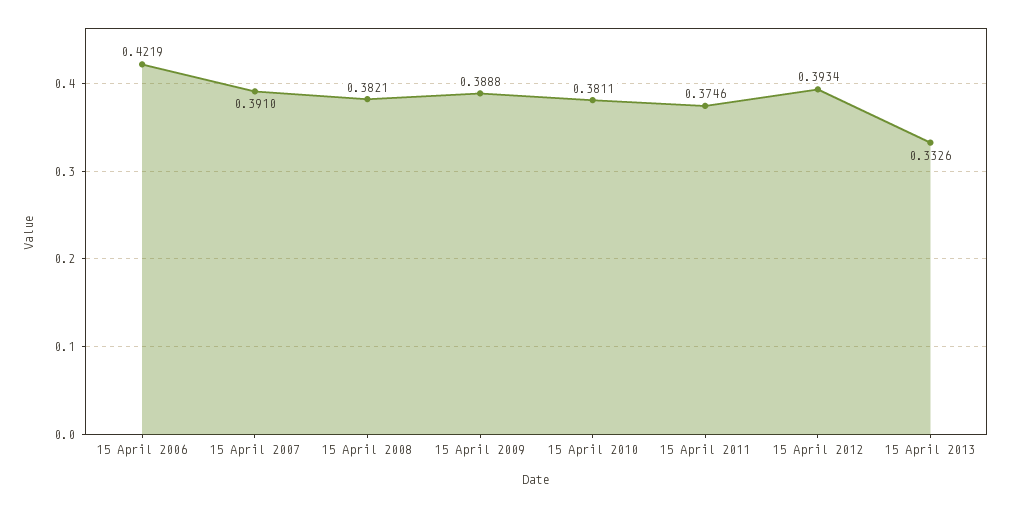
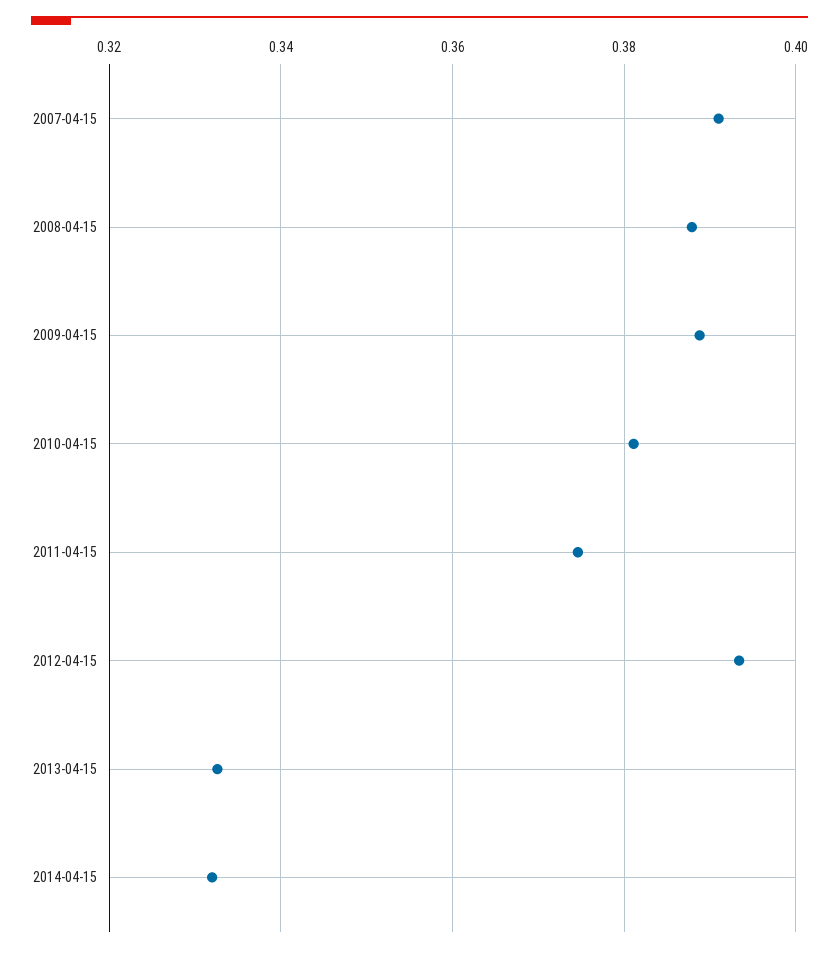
15 April 2006: 0.4219 -> none
15 April 2008: 0.3821 -> 0.388
2014-04-15: none -> 0.332

